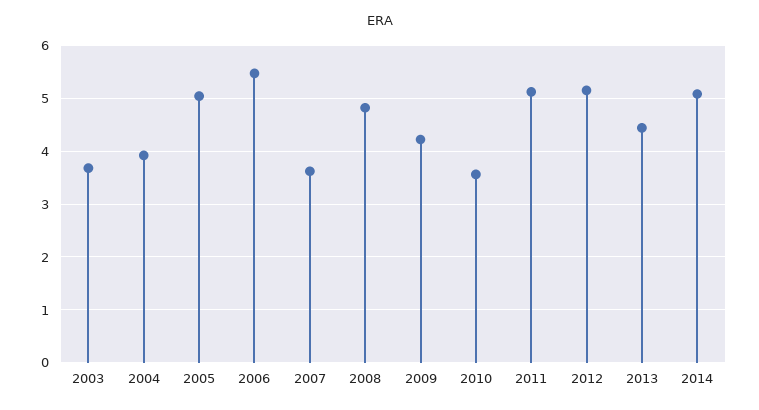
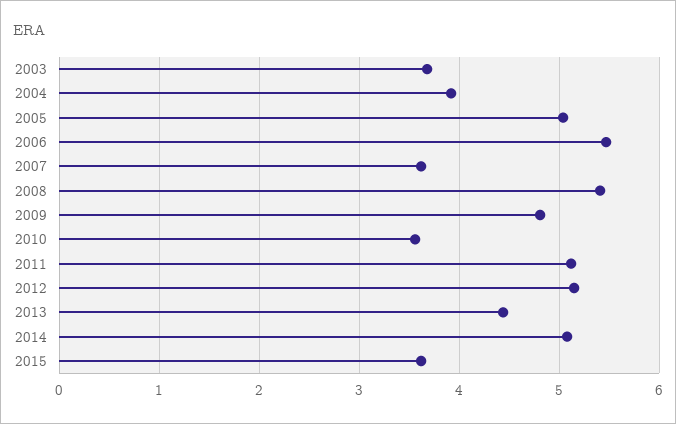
2008: 4.8 -> 5.4
2009: 4.2 -> 4.8
2015: none -> 3.6

